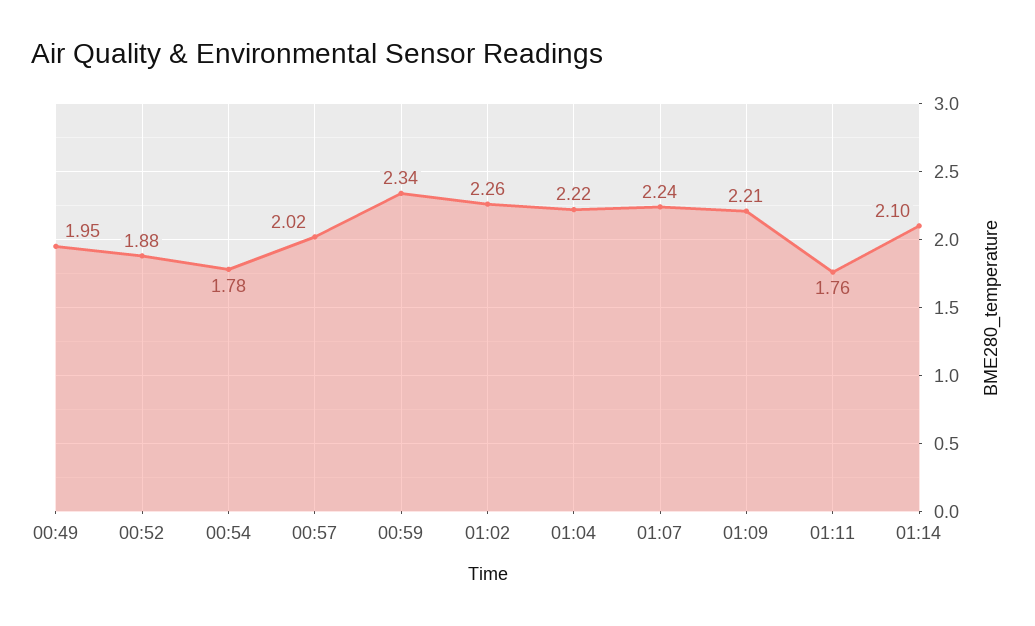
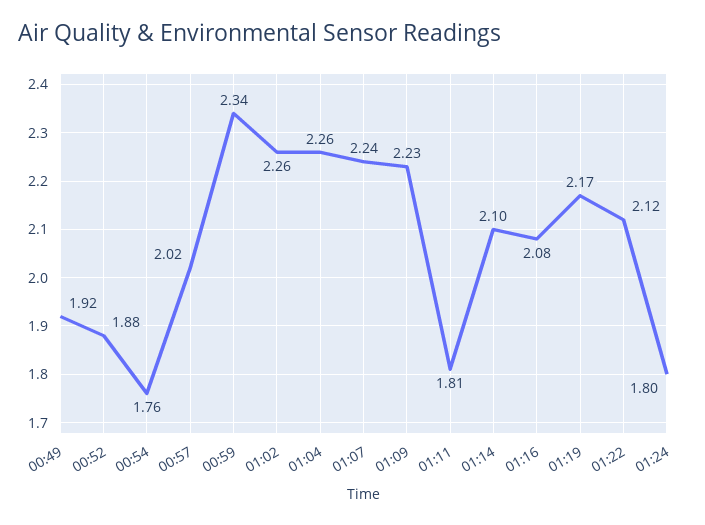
00:49: 1.95 -> 1.92
00:54: 1.78 -> 1.76
01:04: 2.22 -> 2.26
01:09: 2.21 -> 2.23
01:11: 1.76 -> 1.81
01:16: none -> 2.08
01:19: none -> 2.17
01:22: none -> 2.12
01:24: none -> 1.8

